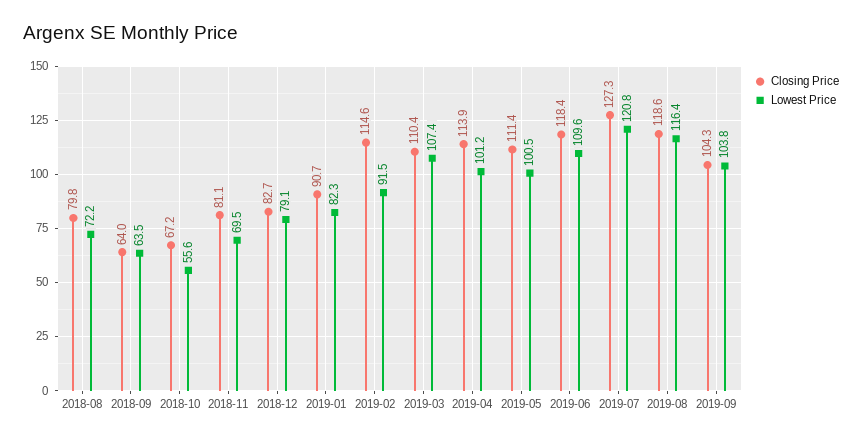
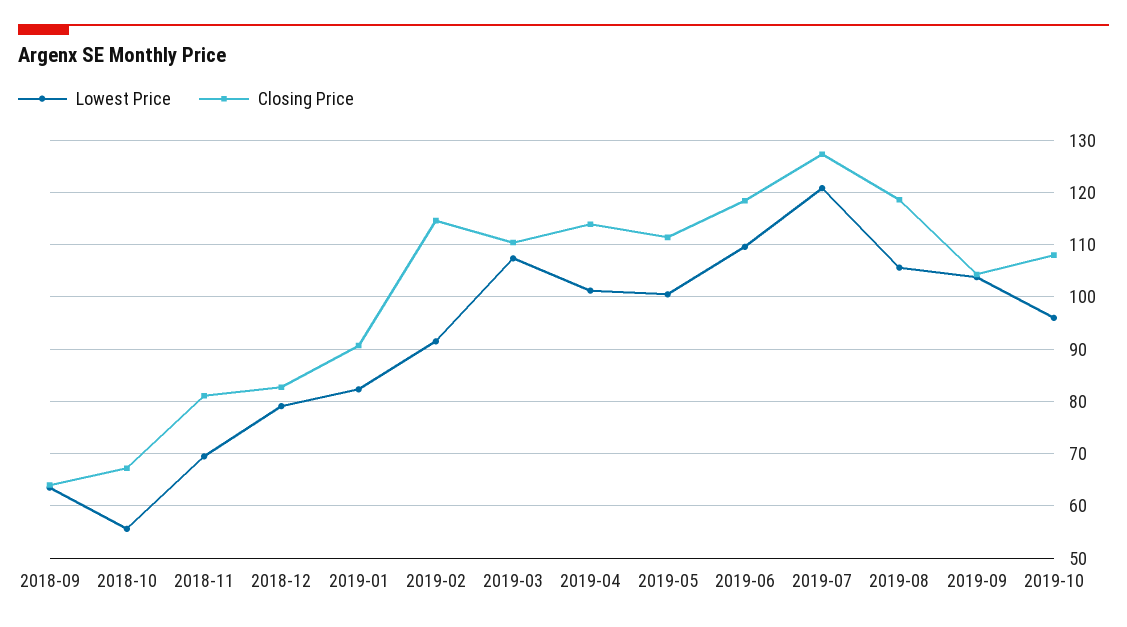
Closing Price, 2018-08: 79.8 -> none
Lowest Price, 2018-08: 72.2 -> none
Lowest Price, 2019-08: 116.4 -> 106
Lowest Price, 2019-10: none -> 96
Closing Price, 2019-10: none -> 108

